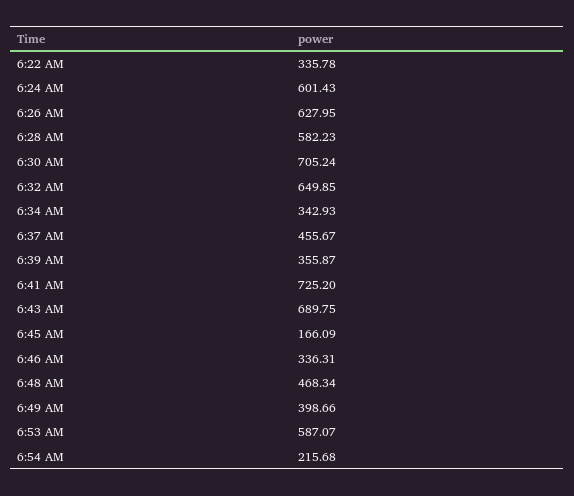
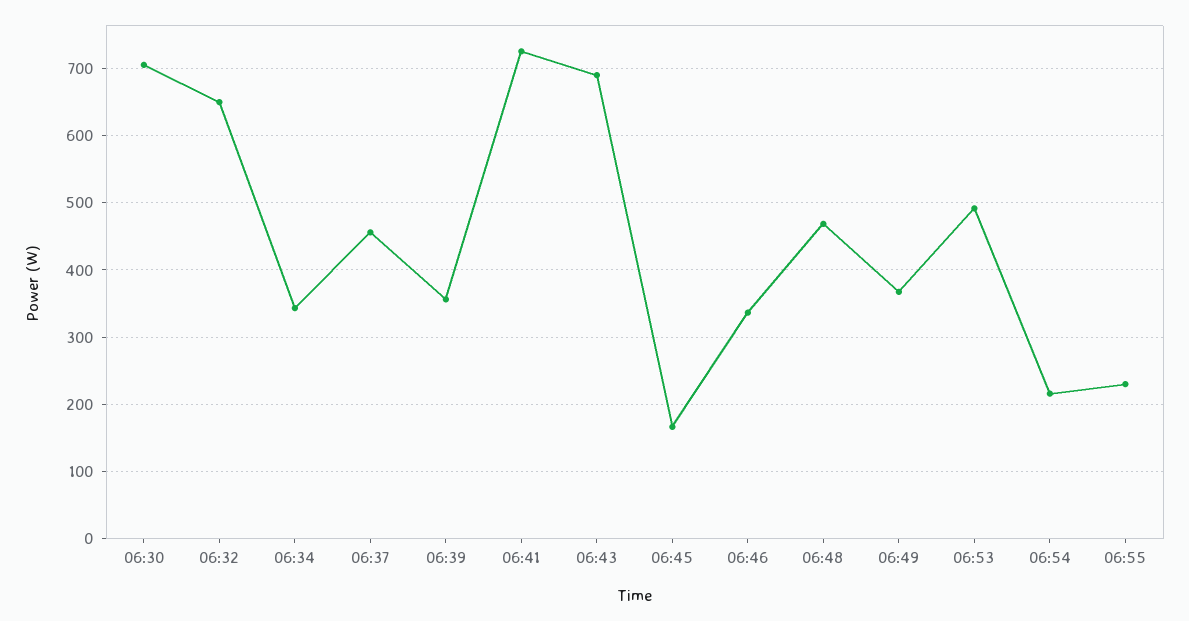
6:22 AM: 335.78 -> none
6:24 AM: 601.43 -> none
6:26 AM: 627.95 -> none
6:28 AM: 582.23 -> none
6:49 AM: 398.66 -> 370
6:53 AM: 587.07 -> 490
06:55: none -> 230

